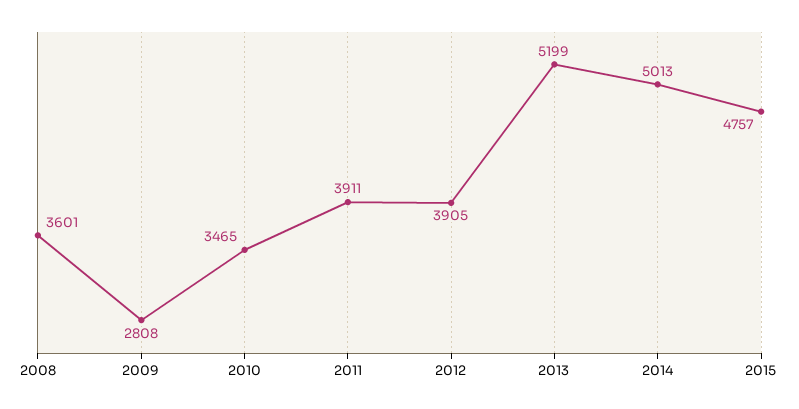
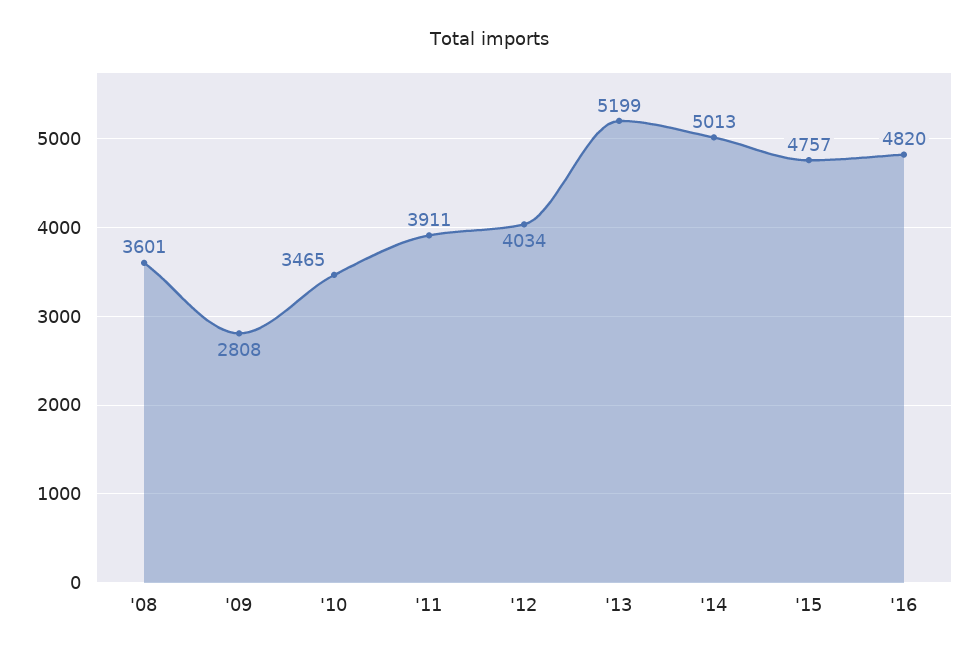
2012: 3905 -> 4034
'16: none -> 4820

